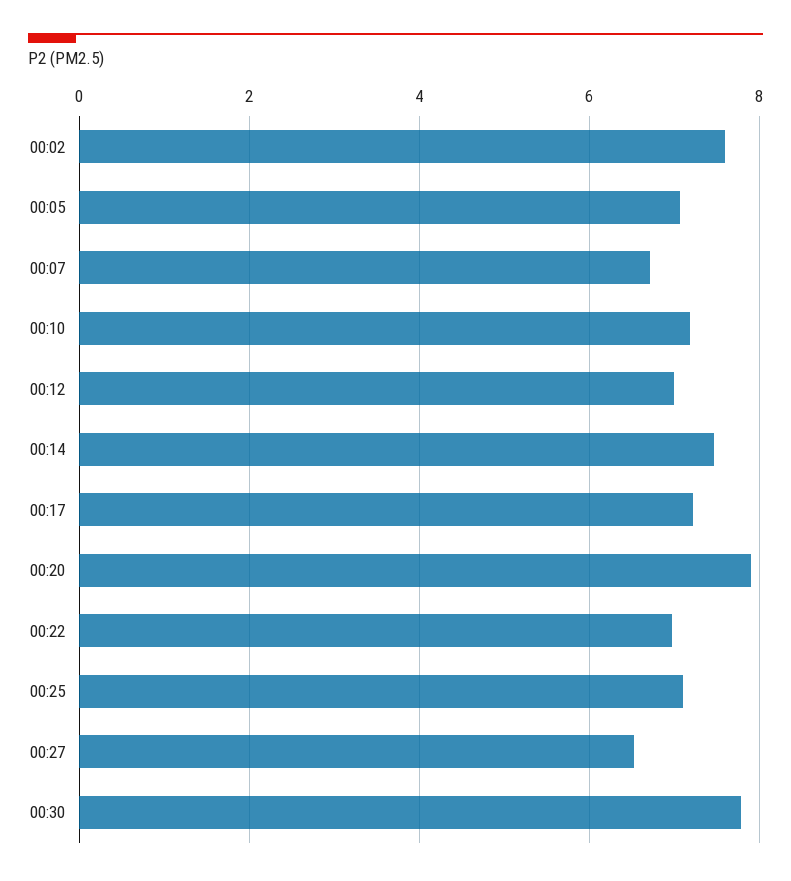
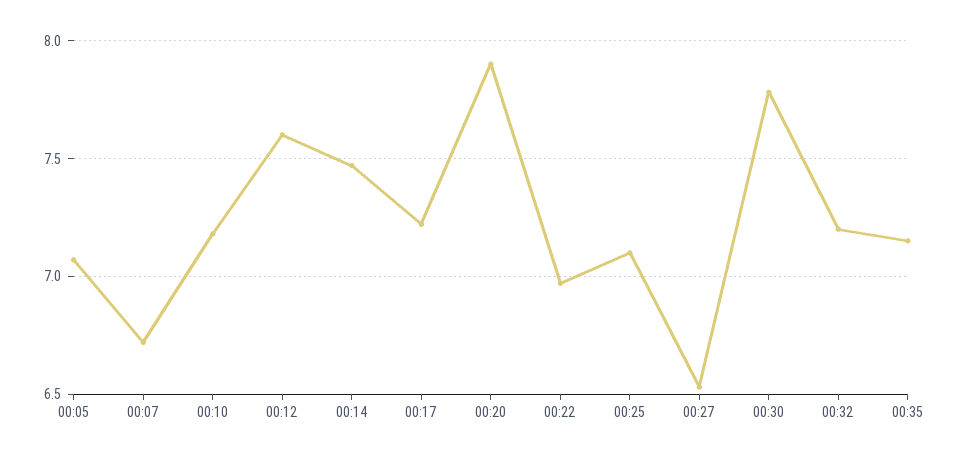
00:02: 7.6 -> none
00:12: 7 -> 7.6
00:32: none -> 7.2
00:35: none -> 7.15

